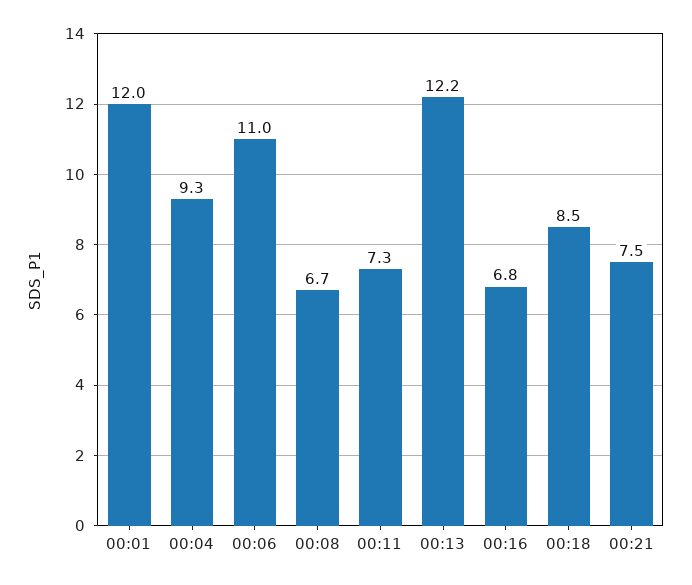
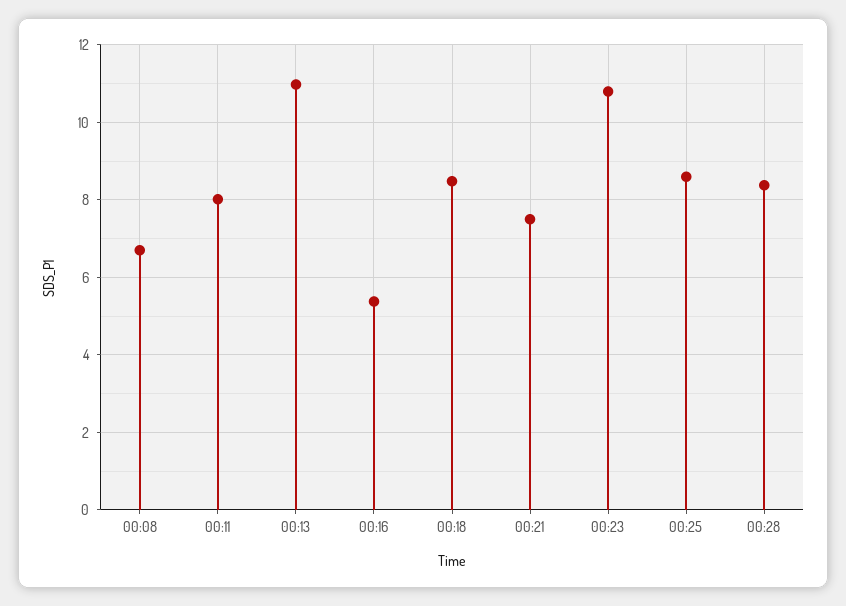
00:01: 12 -> none
00:04: 9.3 -> none
00:06: 11 -> none
00:11: 7.3 -> 8
00:13: 12.2 -> 11
00:16: 6.8 -> 5.4
00:23: none -> 10.8
00:25: none -> 8.6
00:28: none -> 8.4

